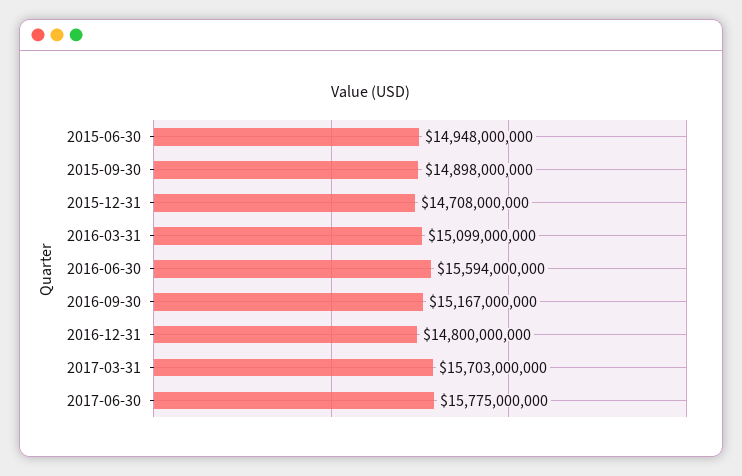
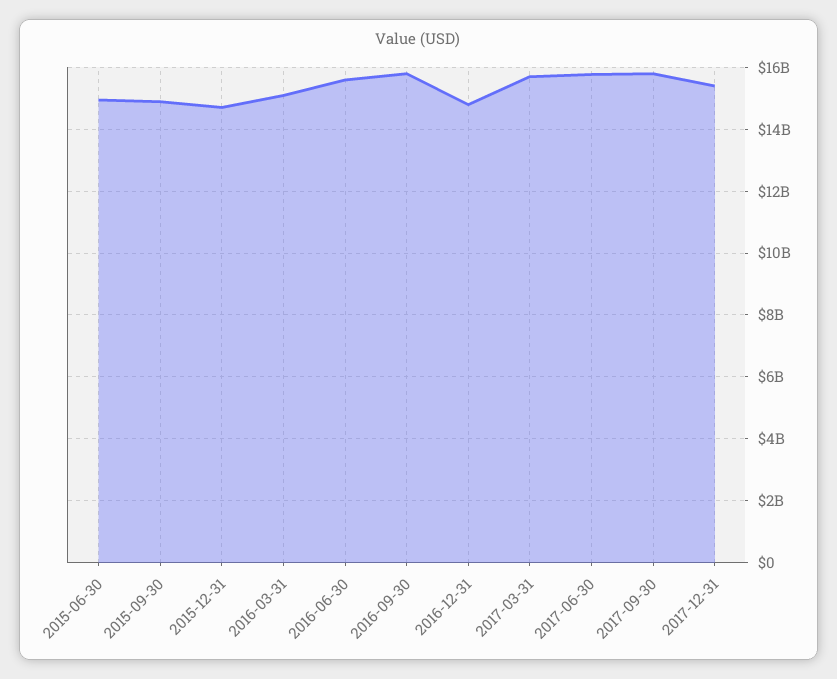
2016-09-30: 15167000000 -> 15800000000
2017-09-30: none -> 15800000000
2017-12-31: none -> 15400000000

